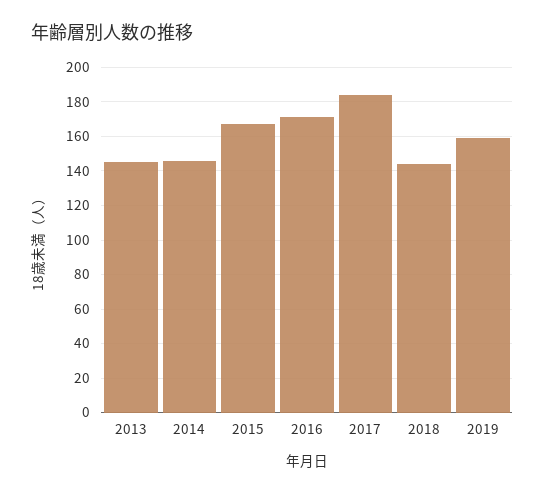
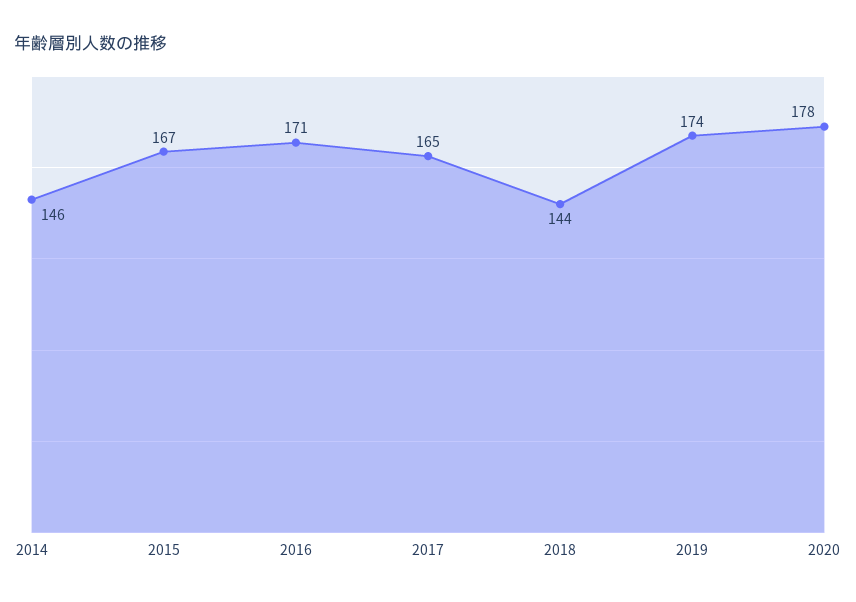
2013: 145 -> none
2017: 185 -> 165
2019: 160 -> 174
2020: none -> 178

